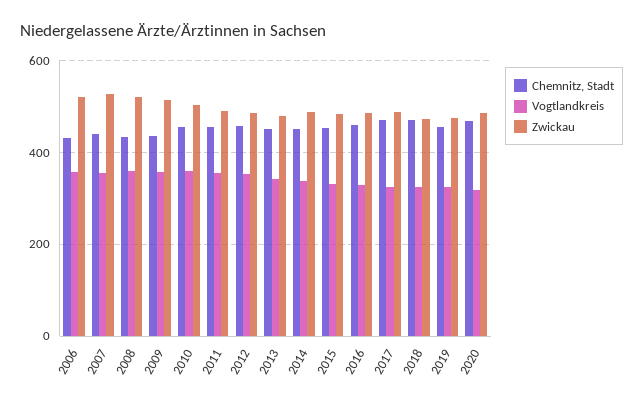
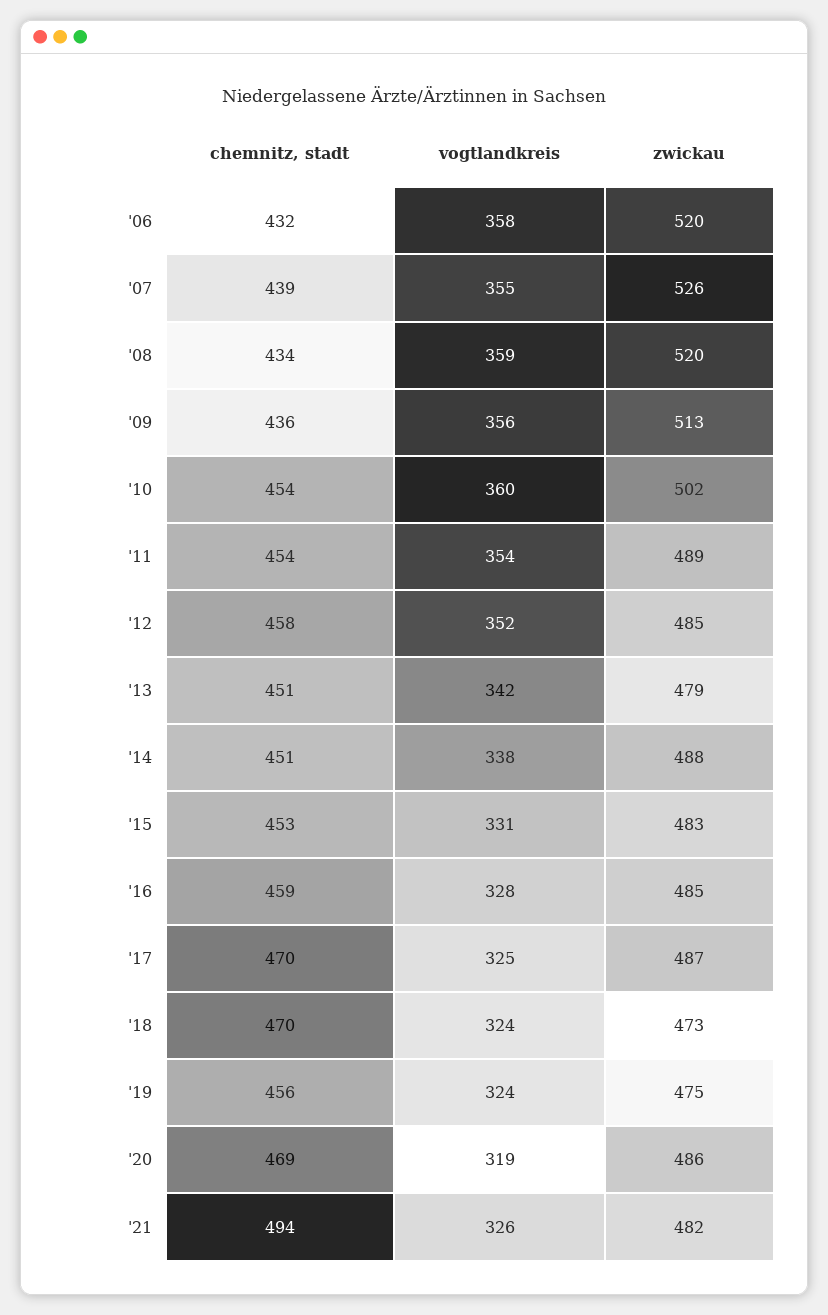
Chemnitz, Stadt, '21: none -> 494
Vogtlandkreis, '21: none -> 326
Zwickau, '21: none -> 482

